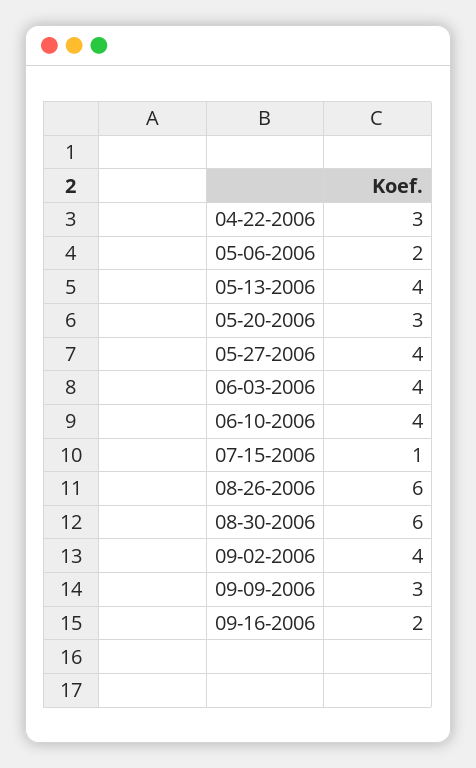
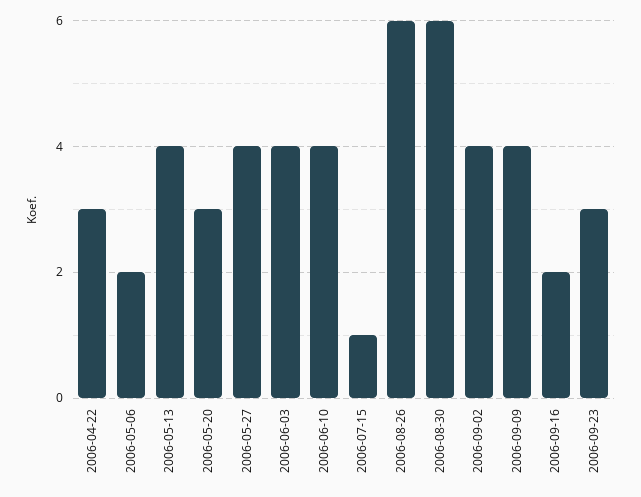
09-09-2006: 3 -> 4
2006-09-23: none -> 3

